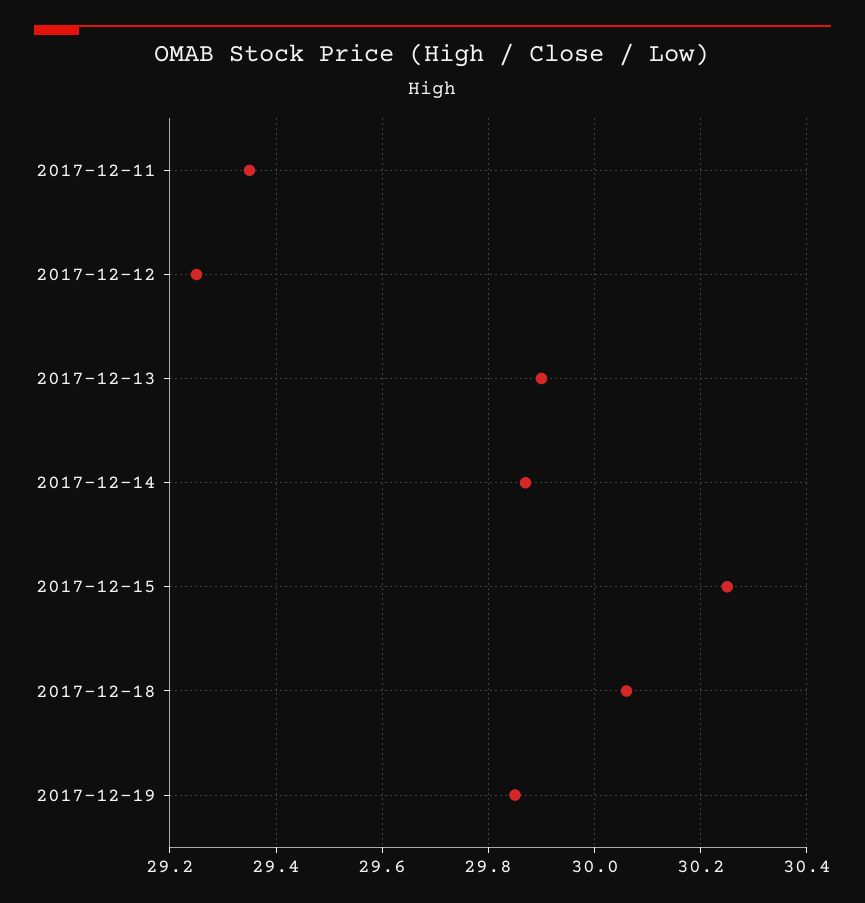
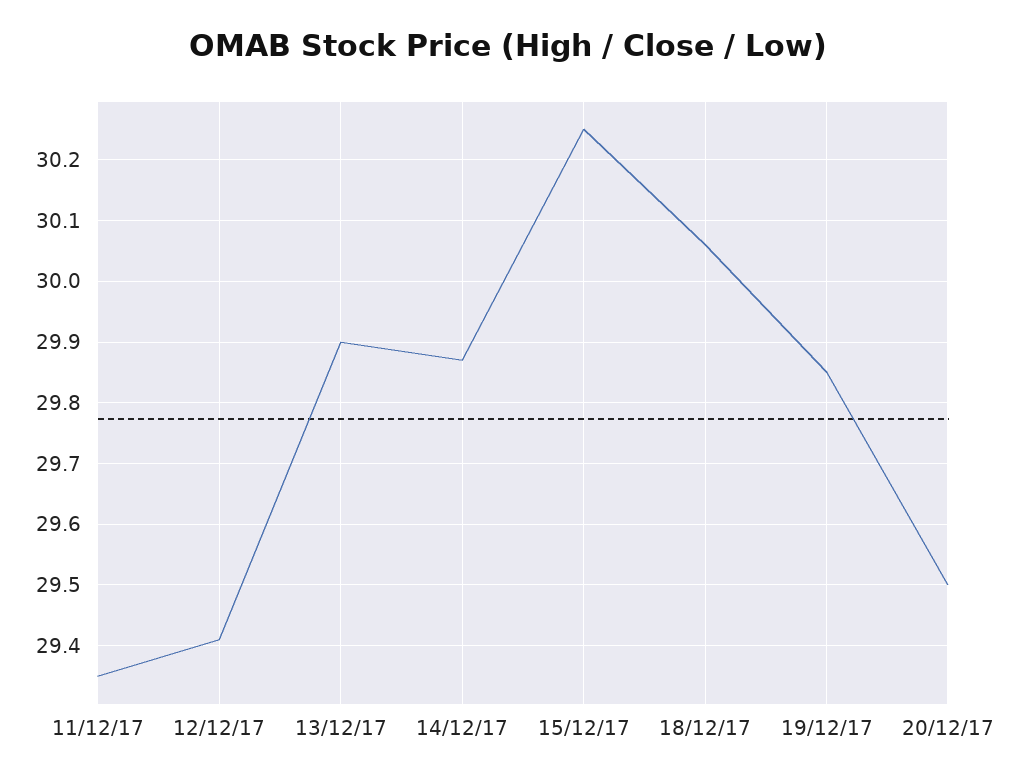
2017-12-12: 29.25 -> 29.41
20/12/17: none -> 29.5

